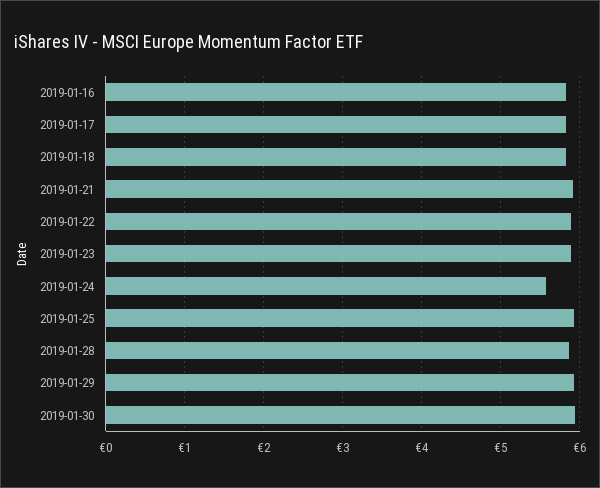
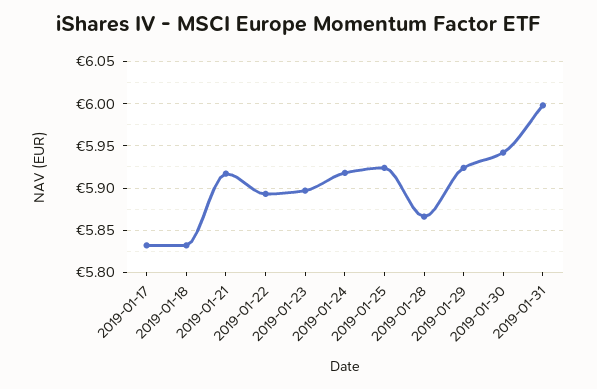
2019-01-16: 5.8 -> none
2019-01-24: 5.6 -> 5.92
2019-01-31: none -> 6

